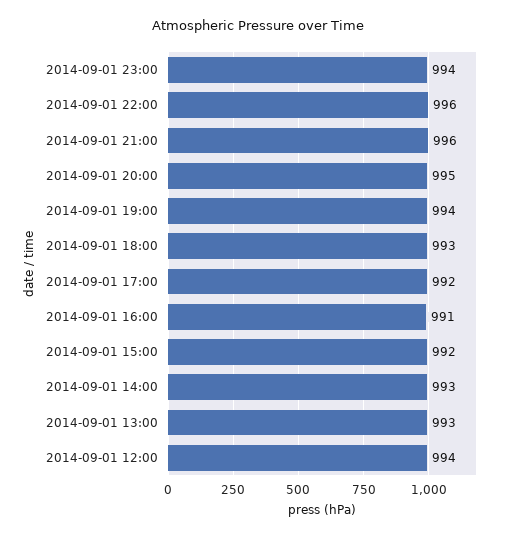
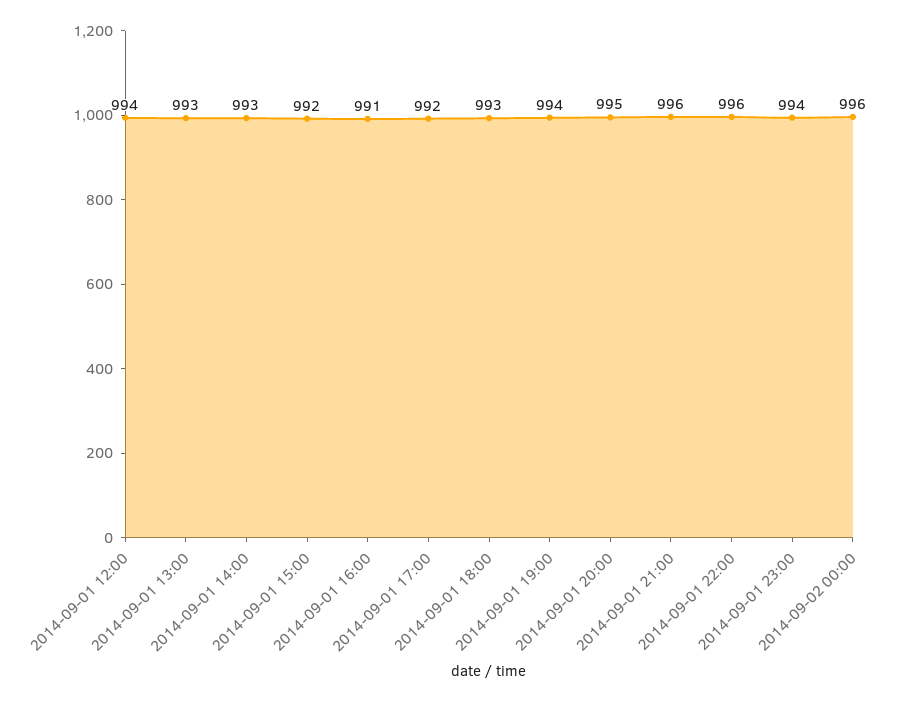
2014-09-02 00:00: none -> 996

